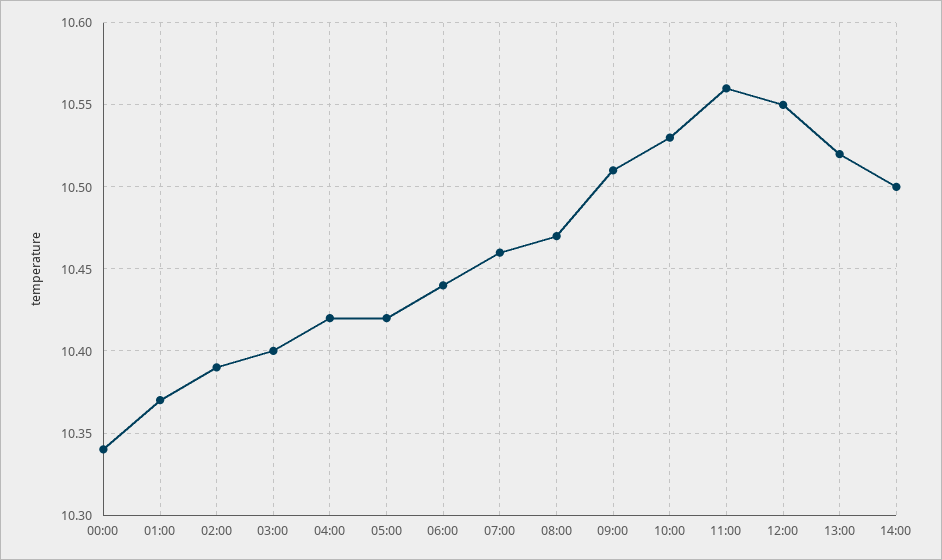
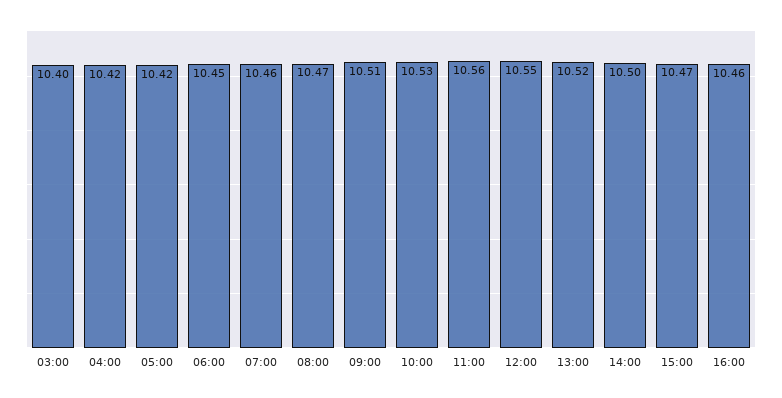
00:00: 10.34 -> none
01:00: 10.37 -> none
02:00: 10.39 -> none
06:00: 10.44 -> 10.45
15:00: none -> 10.47
16:00: none -> 10.46

